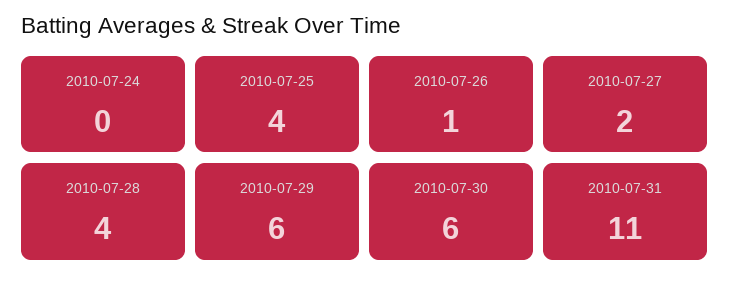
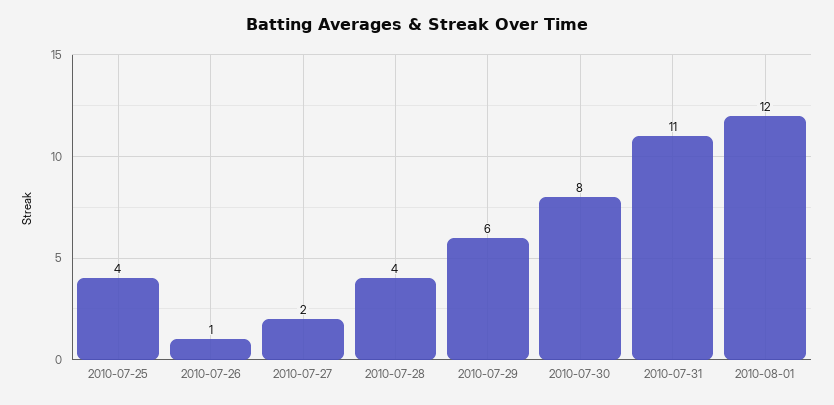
2010-07-24: 0 -> none
2010-07-30: 6 -> 8
2010-08-01: none -> 12

